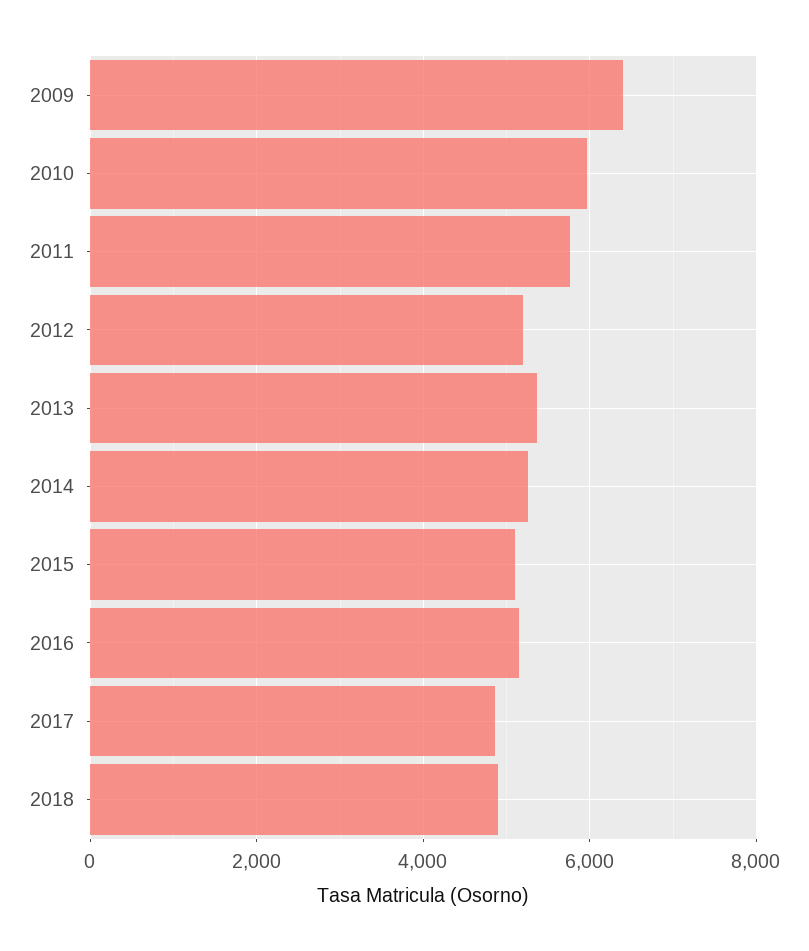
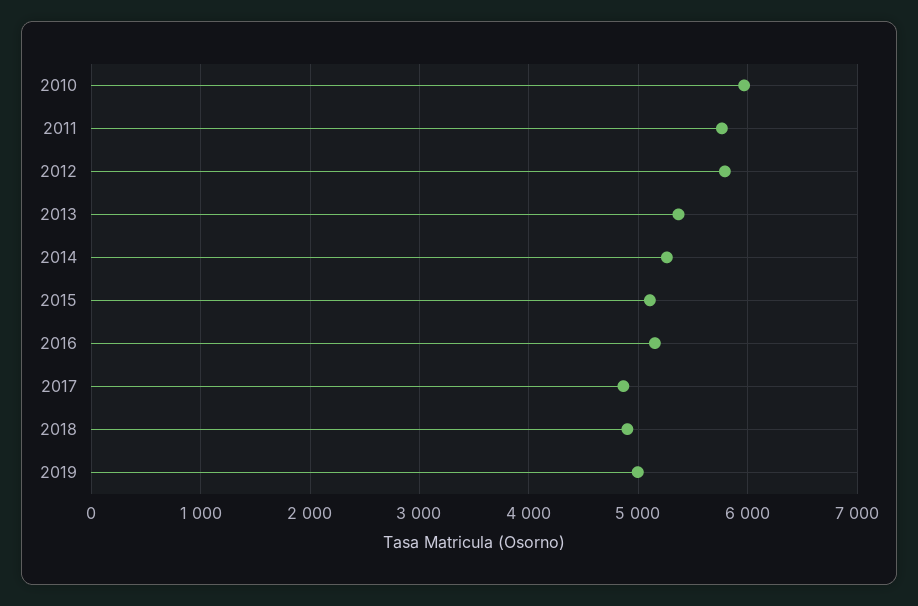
2009: 6400 -> none
2012: 5200 -> 5800
2019: none -> 5000

